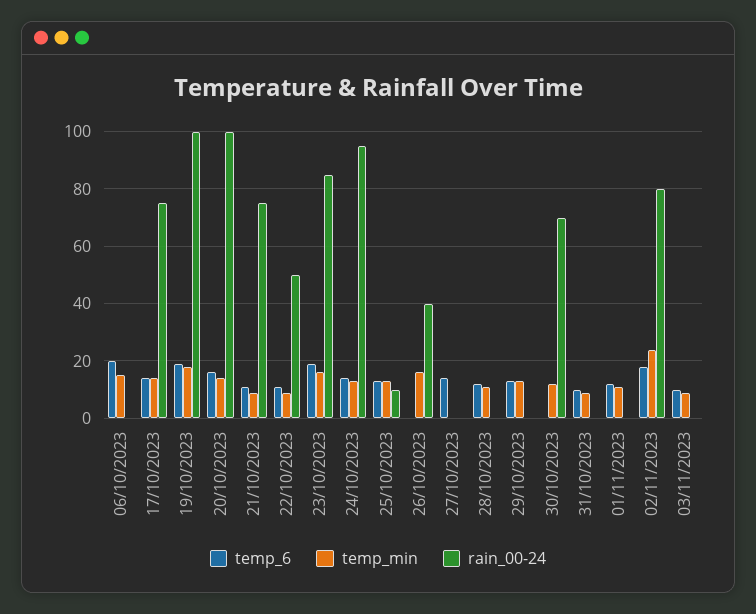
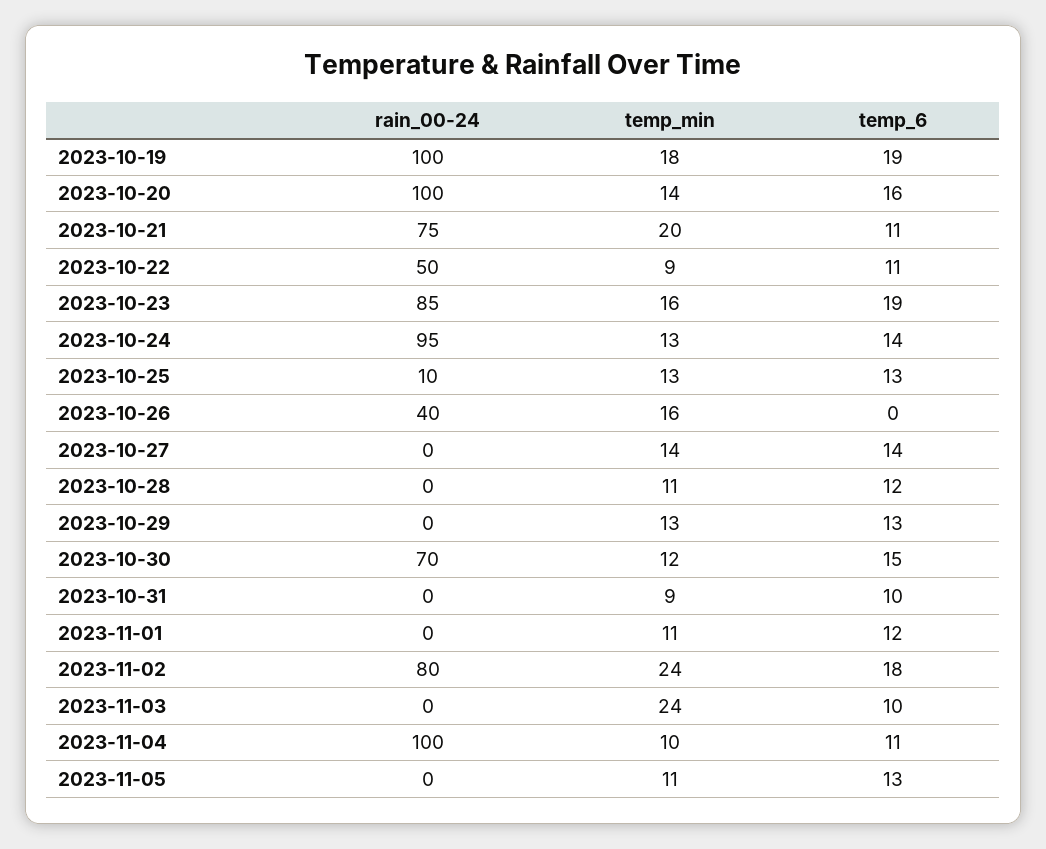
temp_6, 06/10/2023: 20 -> none
temp_min, 06/10/2023: 15 -> none
rain_00-24, 06/10/2023: 0 -> none
temp_6, 17/10/2023: 15 -> none
temp_min, 17/10/2023: 15 -> none
rain_00-24, 17/10/2023: 75 -> none
temp_min, 21/10/2023: 10 -> 20
temp_min, 27/10/2023: 0 -> 14
temp_6, 30/10/2023: 0 -> 15
temp_min, 03/11/2023: 10 -> 24
rain_00-24, 2023-11-04: none -> 100
temp_min, 2023-11-04: none -> 10
temp_6, 2023-11-04: none -> 11
rain_00-24, 2023-11-05: none -> 0
temp_min, 2023-11-05: none -> 11
temp_6, 2023-11-05: none -> 13

